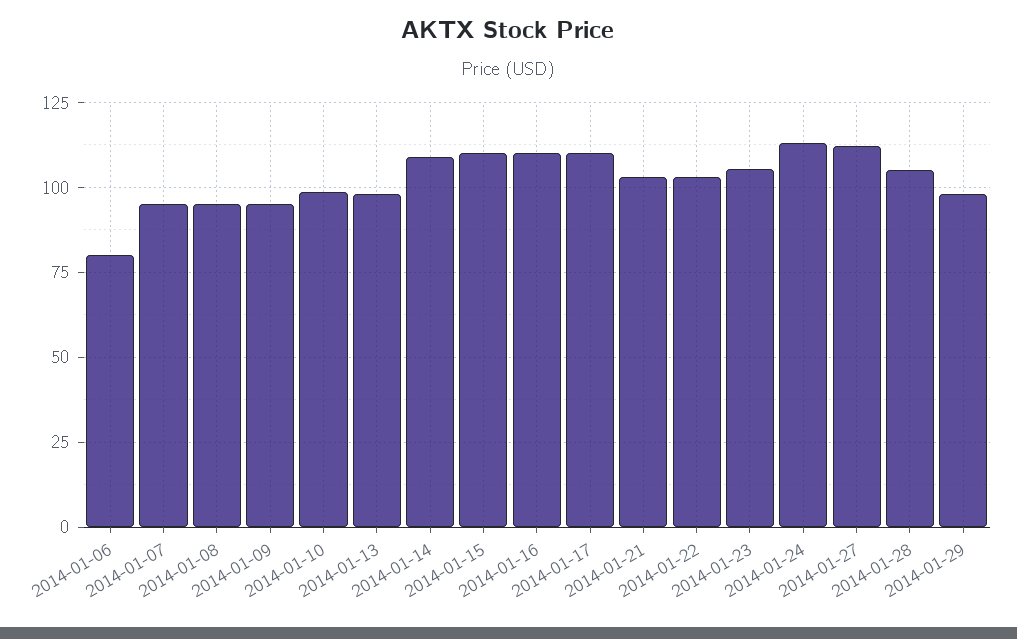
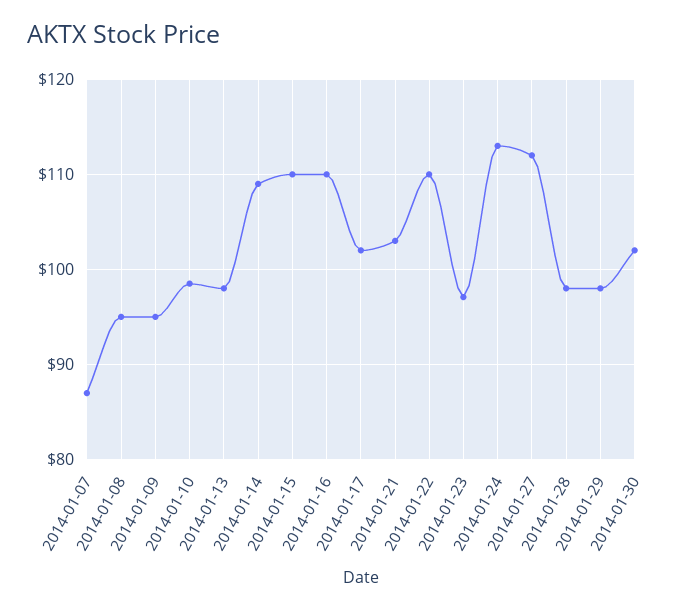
2014-01-06: 80 -> none
2014-01-07: 95 -> 87
2014-01-17: 110 -> 102
2014-01-22: 102.5 -> 110
2014-01-23: 105 -> 97
2014-01-28: 105 -> 98
2014-01-30: none -> 102

